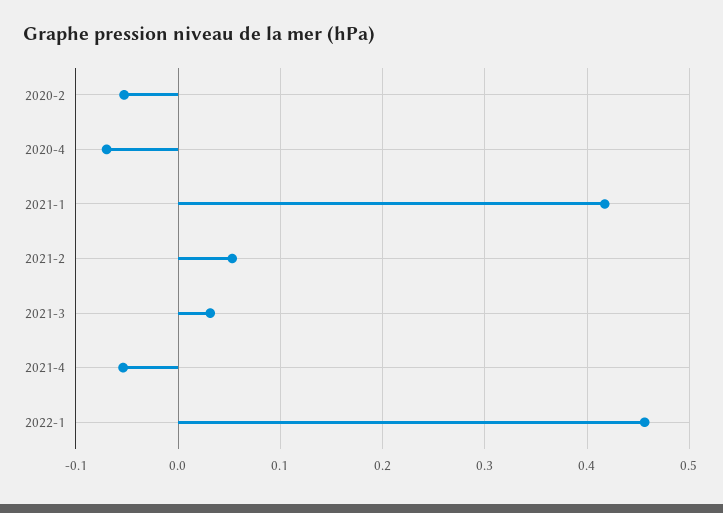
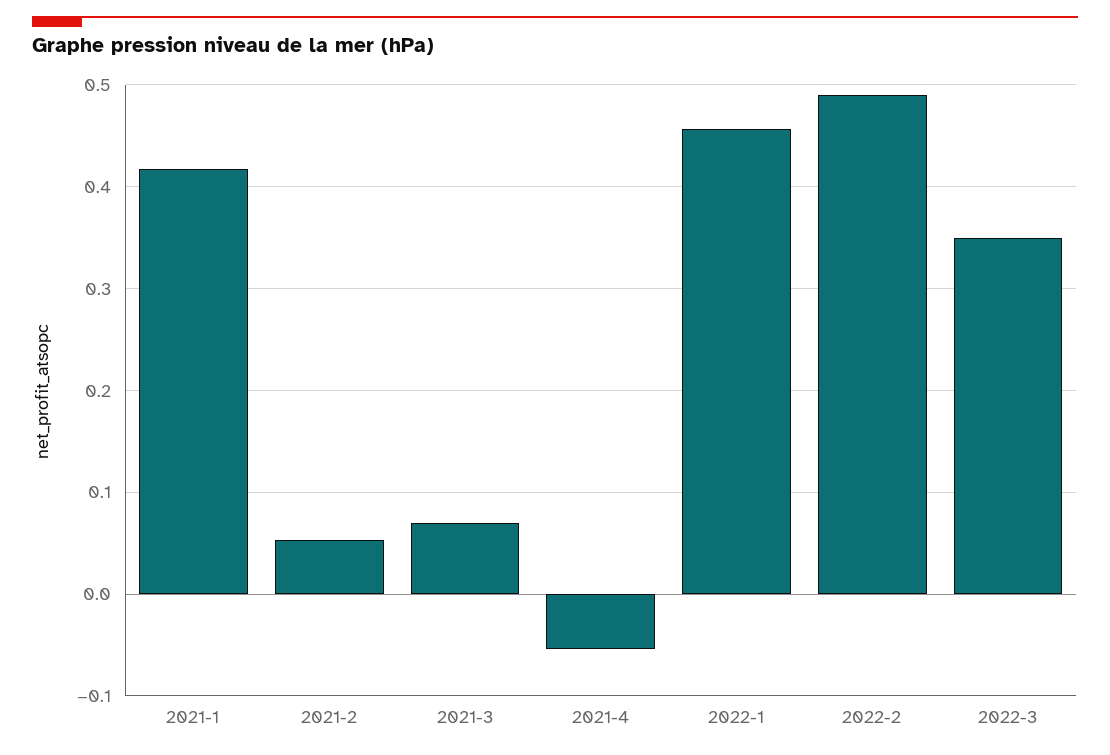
2020-2: -0.05 -> none
2020-4: -0.07 -> none
2021-3: 0.03 -> 0.07
2022-2: none -> 0.49
2022-3: none -> 0.35

